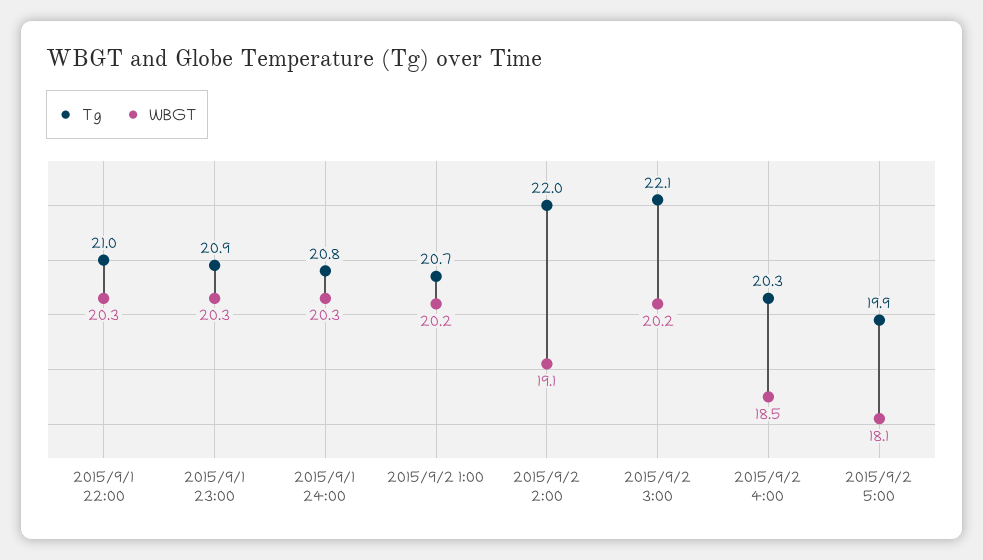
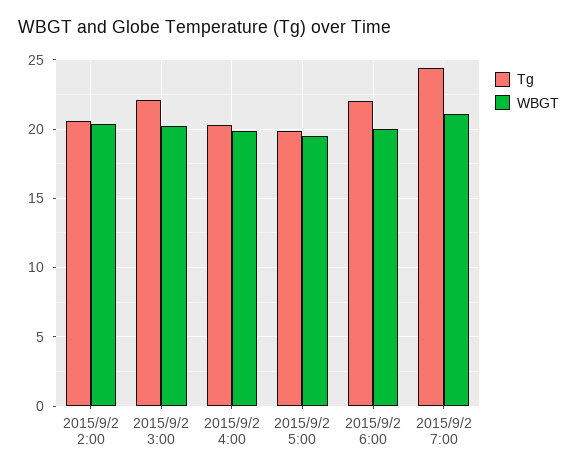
Tg, 2015/9/1 22:00: 21 -> none
WBGT, 2015/9/1 22:00: 20.3 -> none
Tg, 2015/9/1 23:00: 20.9 -> none
WBGT, 2015/9/1 23:00: 20.3 -> none
Tg, 2015/9/1 24:00: 20.8 -> none
WBGT, 2015/9/1 24:00: 20.3 -> none
Tg, 2015/9/2 1:00: 20.7 -> none
WBGT, 2015/9/2 1:00: 20.2 -> none
Tg, 2015/9/2 2:00: 22 -> 20.5
WBGT, 2015/9/2 2:00: 19.1 -> 20.5
WBGT, 2015/9/2 4:00: 18.5 -> 20
WBGT, 2015/9/2 5:00: 18.1 -> 19.5
Tg, 2015/9/2 6:00: none -> 22
WBGT, 2015/9/2 6:00: none -> 20
Tg, 2015/9/2 7:00: none -> 24.5
WBGT, 2015/9/2 7:00: none -> 21

